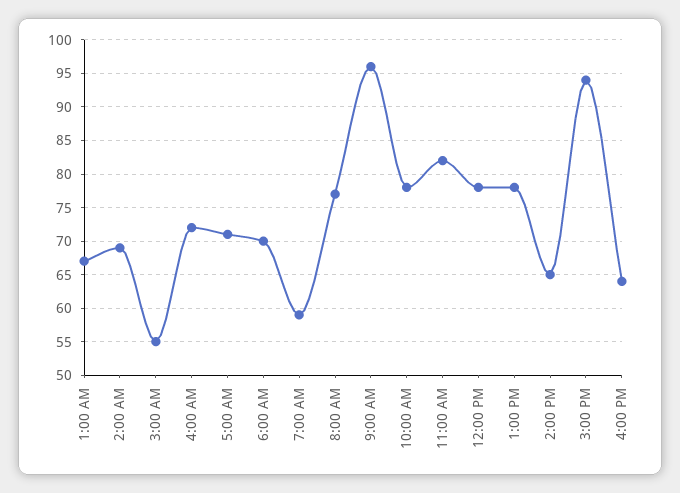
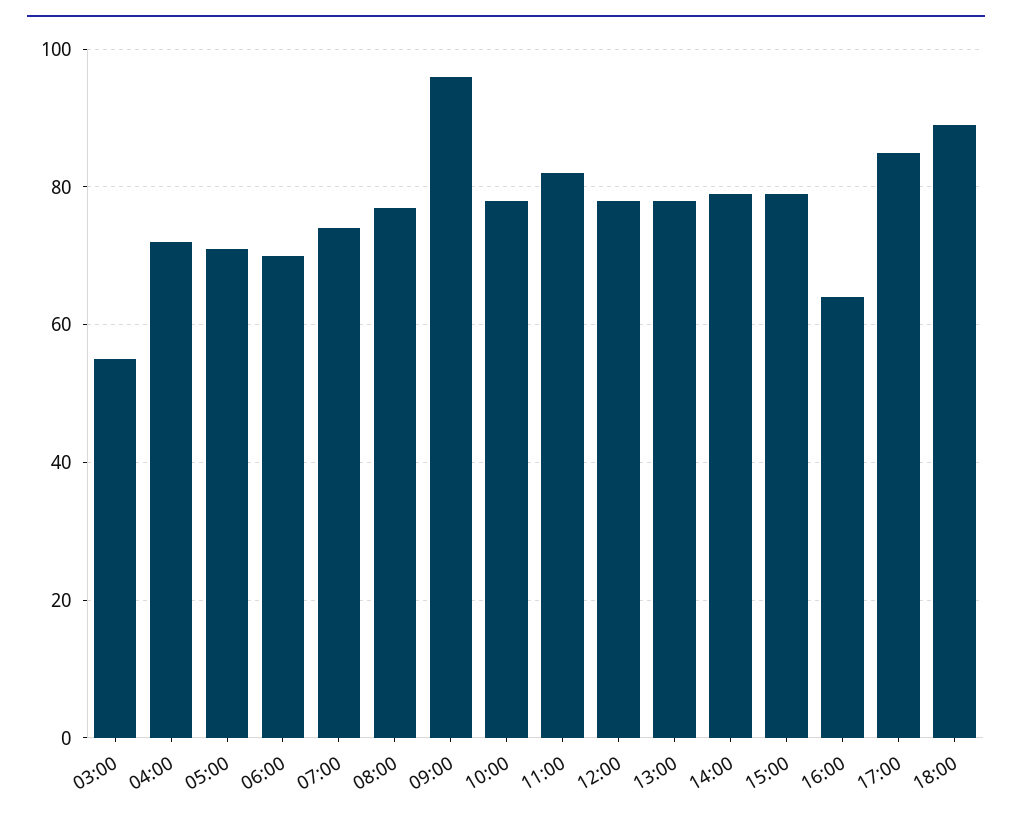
1:00 AM: 67 -> none
2:00 AM: 69 -> none
7:00 AM: 59 -> 75
2:00 PM: 65 -> 80
3:00 PM: 94 -> 80
17:00: none -> 85
18:00: none -> 90

